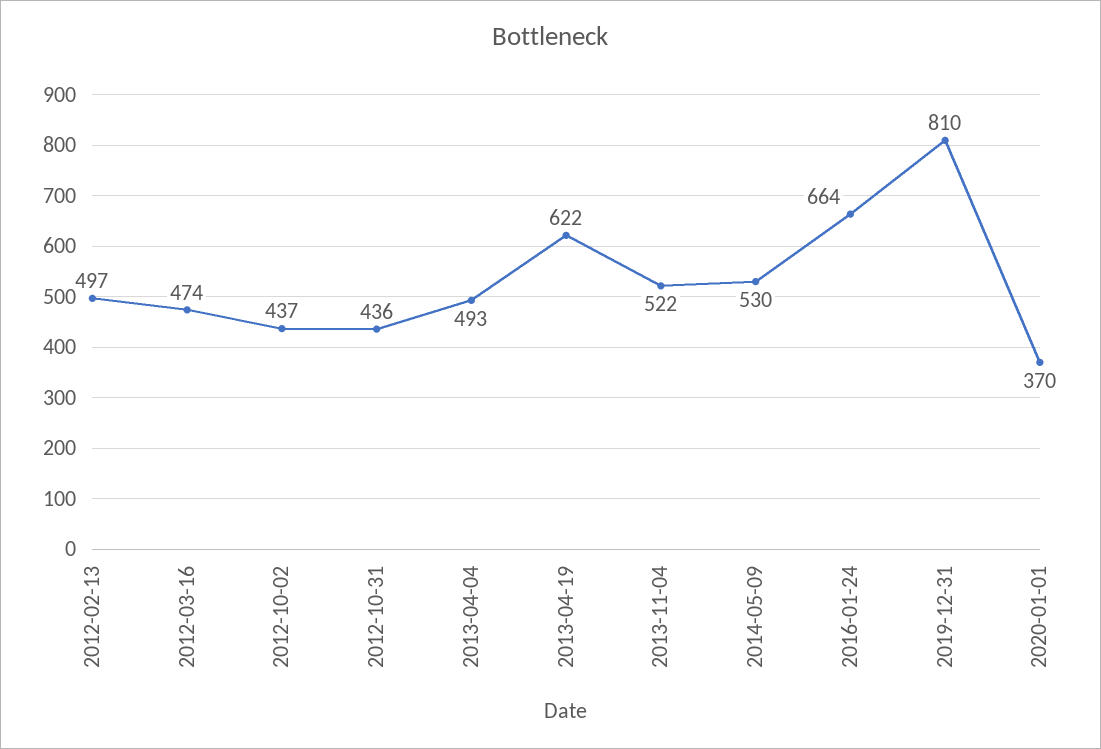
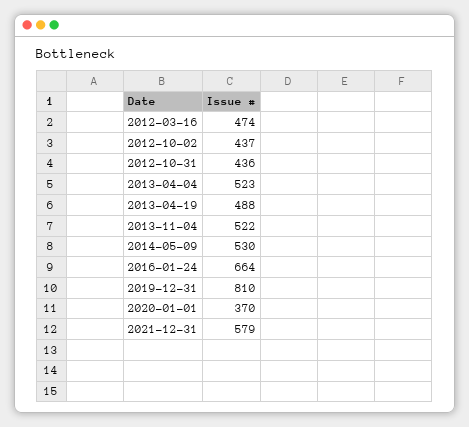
2012-02-13: 497 -> none
2013-04-04: 493 -> 523
2013-04-19: 622 -> 488
2021-12-31: none -> 579

